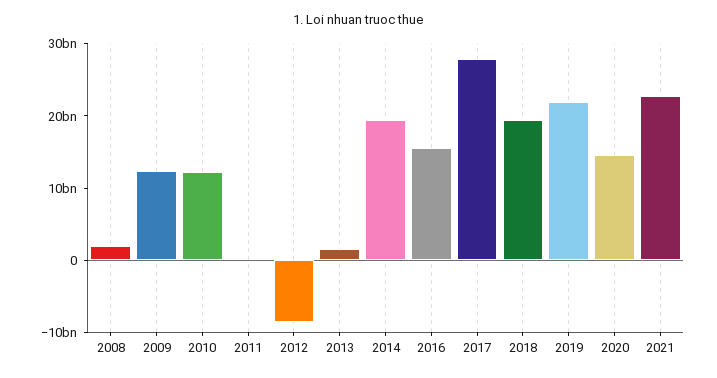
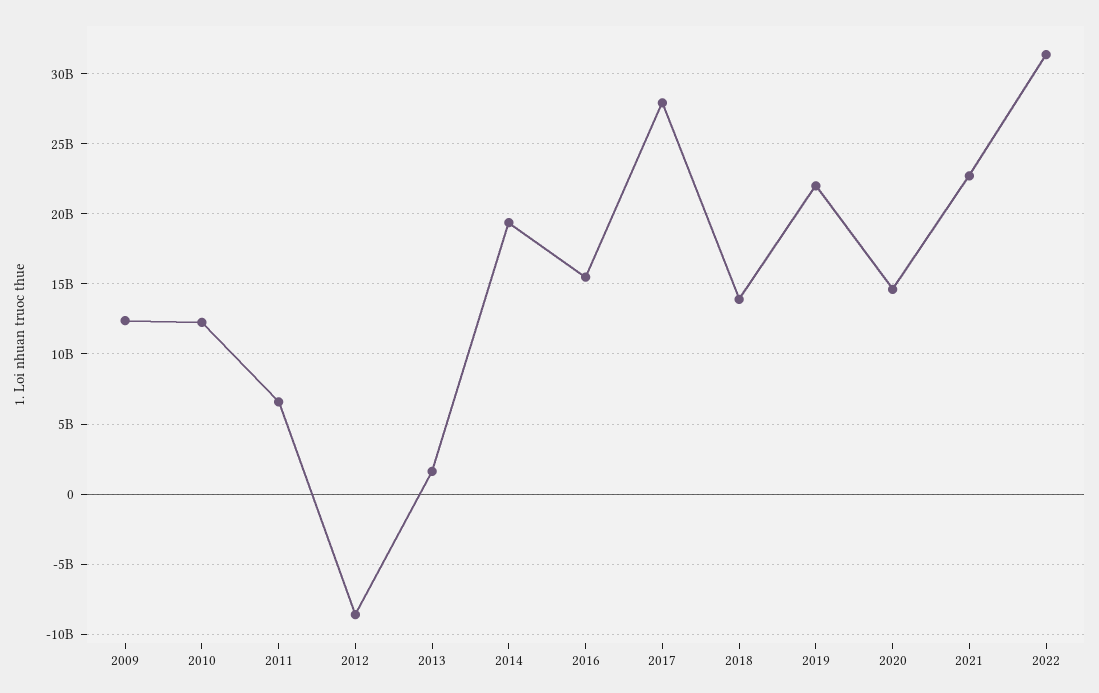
2008: 2000000000 -> none
2011: 0 -> 6500000000
2018: 20000000000 -> 14000000000
2022: none -> 31500000000

